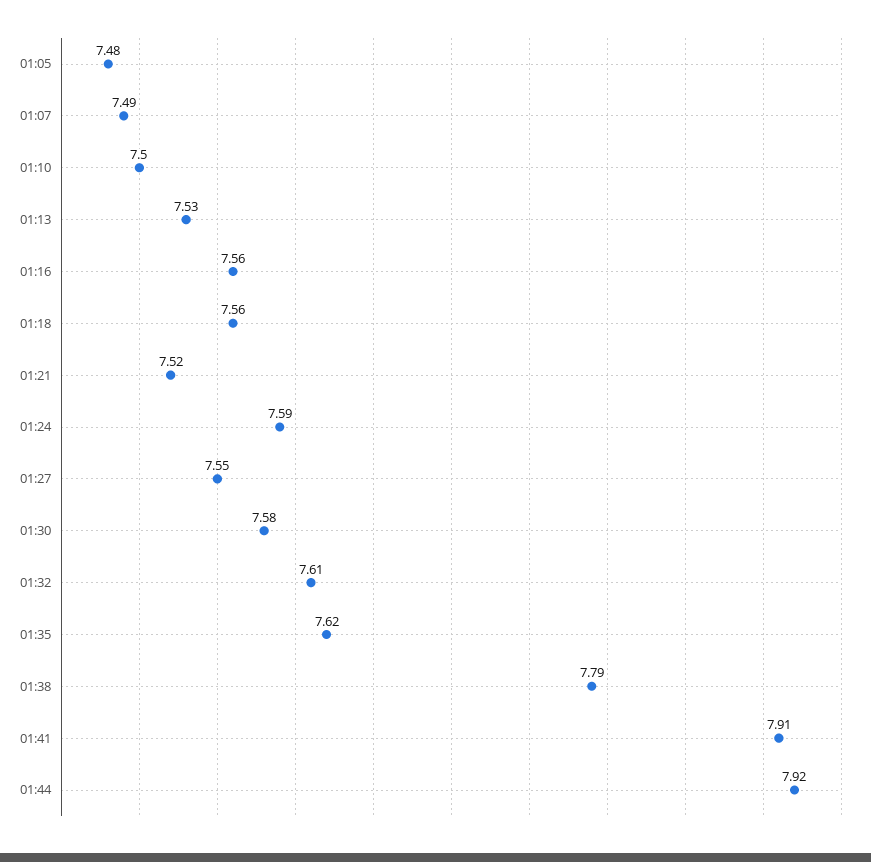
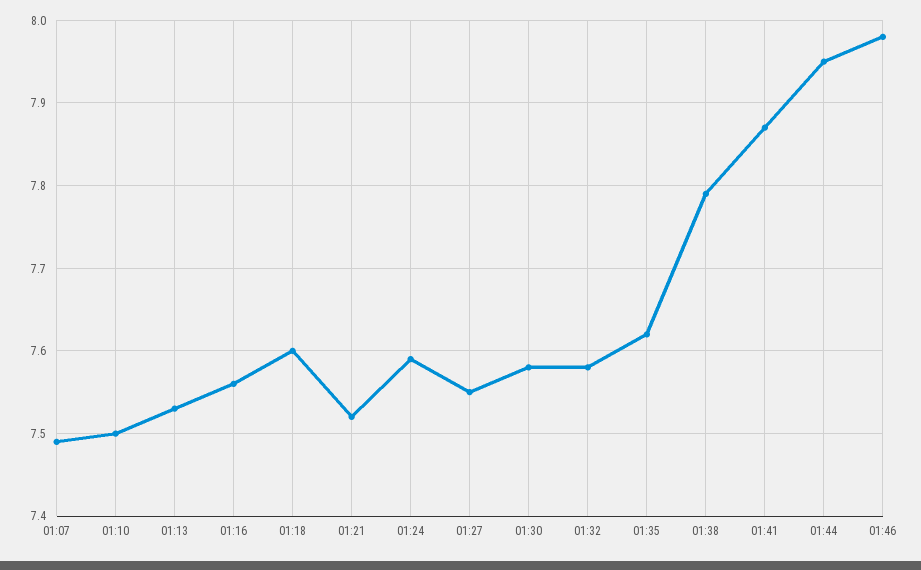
01:05: 7.48 -> none
01:18: 7.56 -> 7.6
01:32: 7.61 -> 7.58
01:41: 7.91 -> 7.87
01:44: 7.92 -> 7.95
01:46: none -> 7.98

